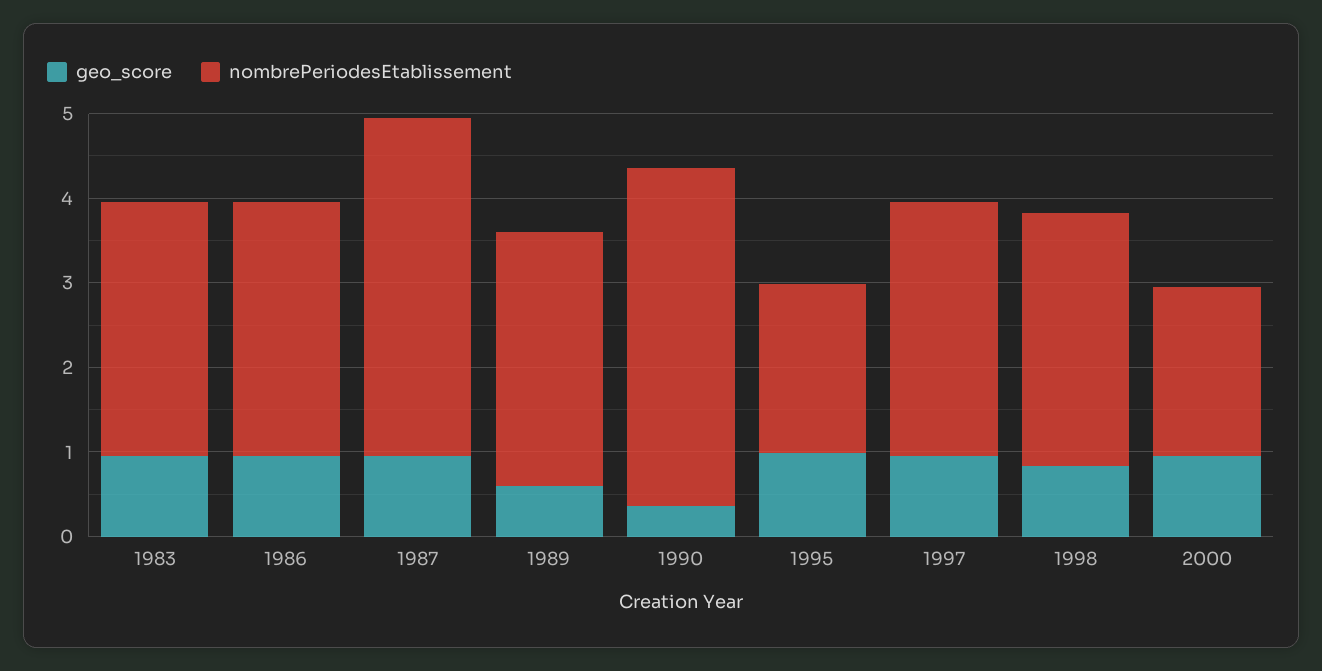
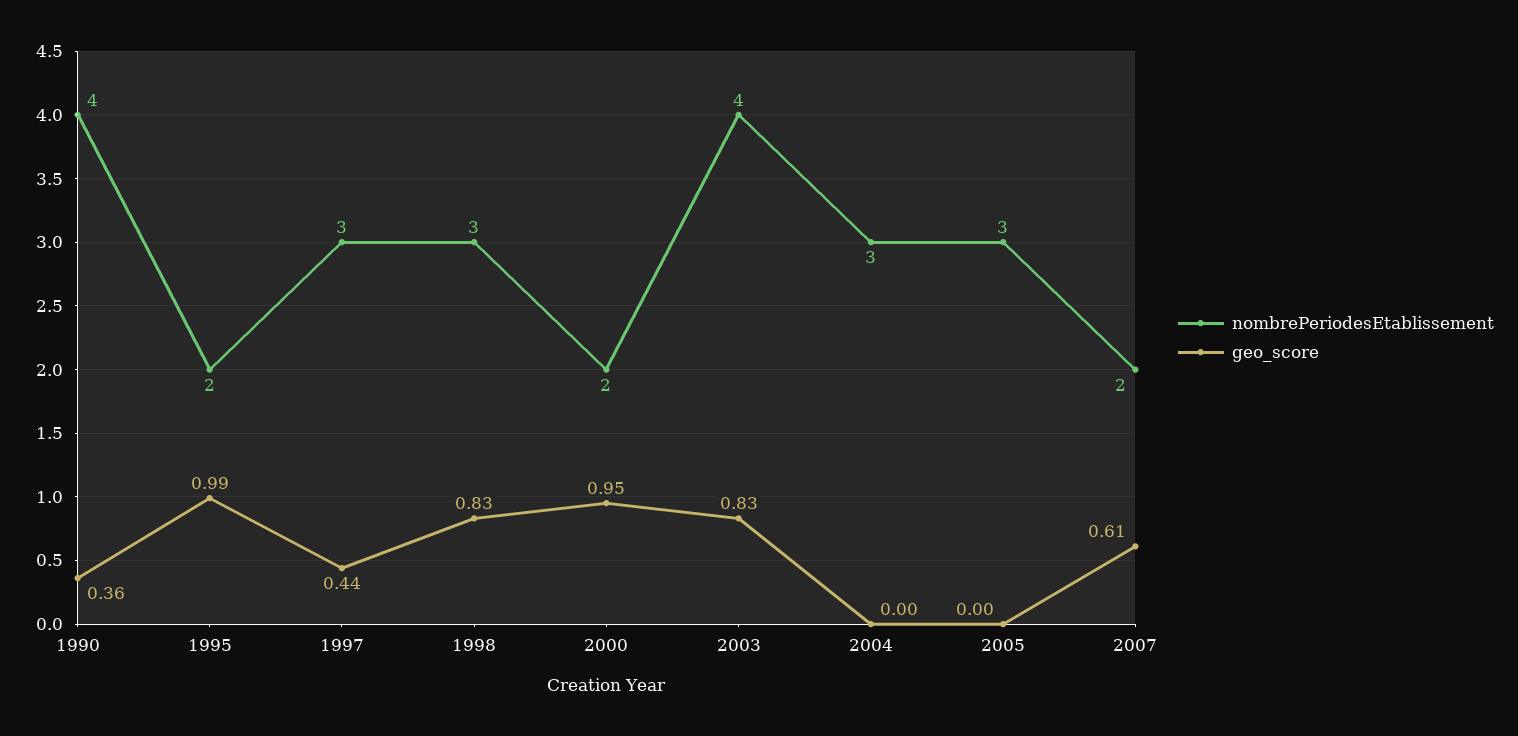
geo_score, 1983: 1 -> none
nombrePeriodesEtablissement, 1983: 3 -> none
geo_score, 1986: 1 -> none
nombrePeriodesEtablissement, 1986: 3 -> none
geo_score, 1987: 1 -> none
nombrePeriodesEtablissement, 1987: 4 -> none
geo_score, 1989: 0.6 -> none
nombrePeriodesEtablissement, 1989: 3 -> none
geo_score, 1997: 1 -> 0.44
nombrePeriodesEtablissement, 2003: none -> 4
geo_score, 2003: none -> 0.83
nombrePeriodesEtablissement, 2004: none -> 3
geo_score, 2004: none -> 0
nombrePeriodesEtablissement, 2005: none -> 3
geo_score, 2005: none -> 0
nombrePeriodesEtablissement, 2007: none -> 2
geo_score, 2007: none -> 0.61

